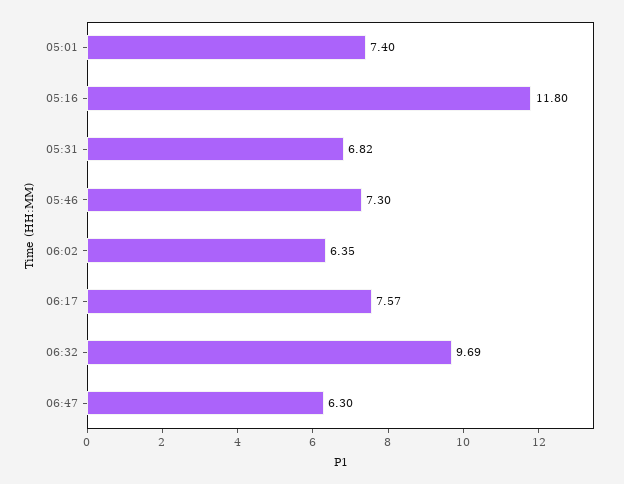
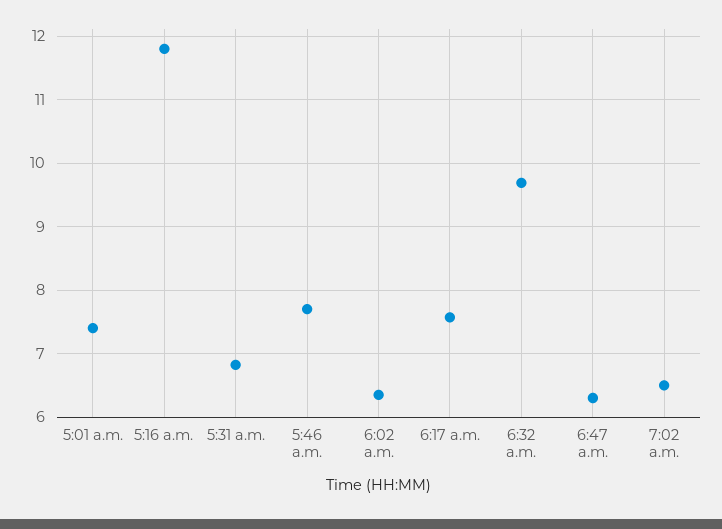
05:46: 7.3 -> 7.7
7:02 a.m.: none -> 6.5

